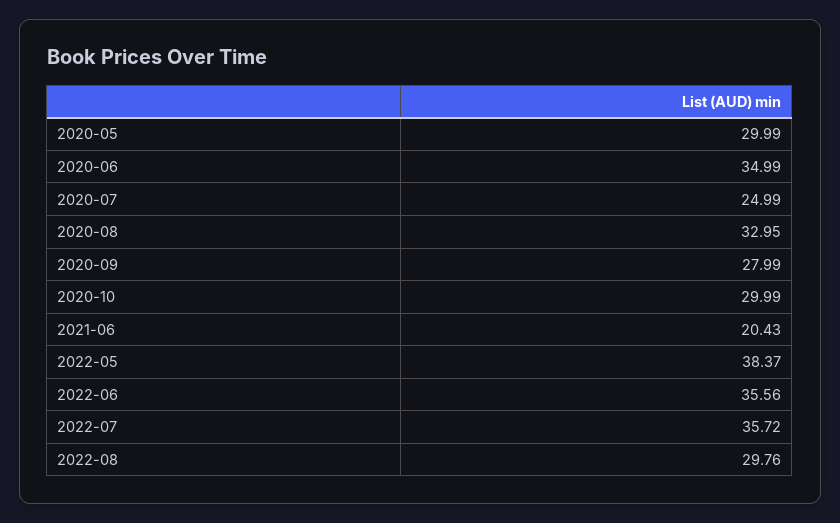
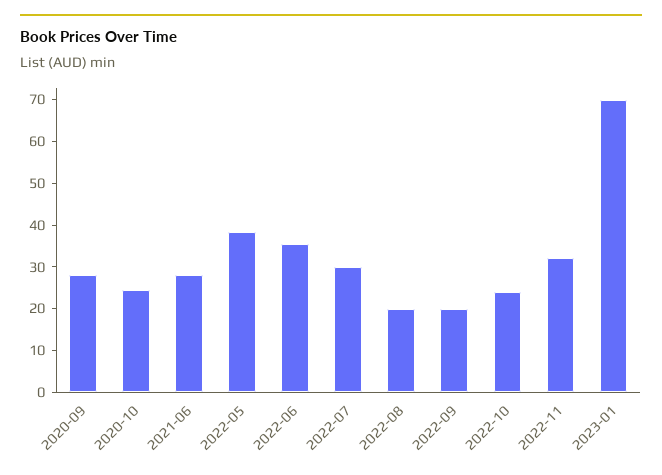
2020-05: 29.99 -> none
2020-06: 34.99 -> none
2020-07: 24.99 -> none
2020-08: 32.95 -> none
2020-10: 29.99 -> 24
2021-06: 20.43 -> 28
2022-07: 35.72 -> 30
2022-08: 29.76 -> 20
2022-09: none -> 20
2022-10: none -> 24
2022-11: none -> 32
2023-01: none -> 70

